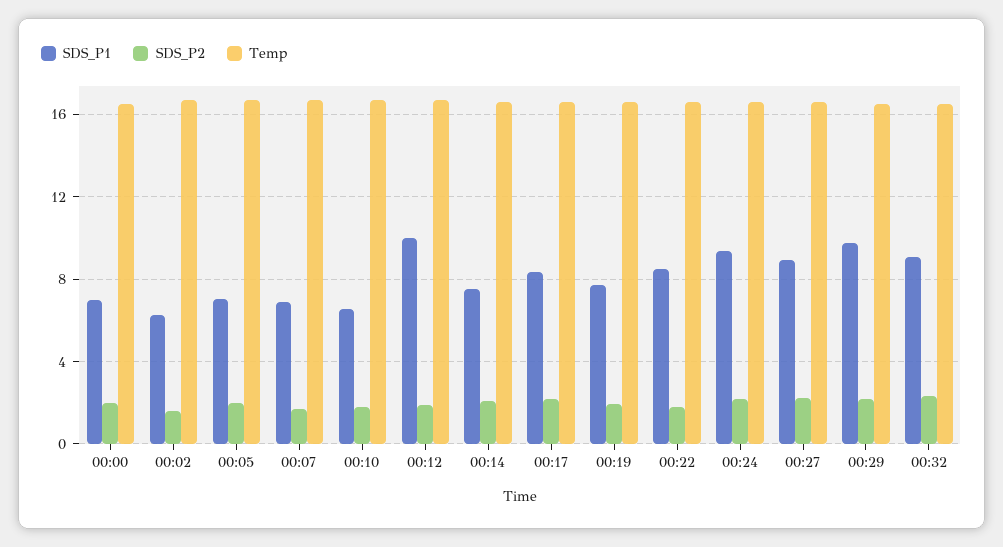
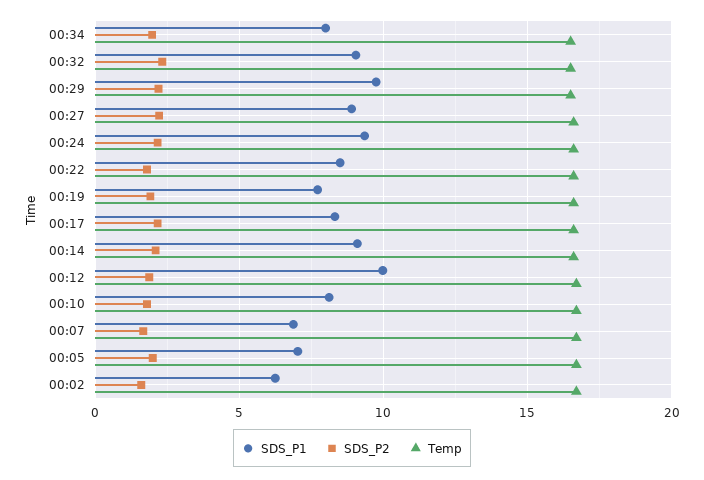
SDS_P1, 00:00: 7 -> none
SDS_P2, 00:00: 2 -> none
Temp, 00:00: 16.5 -> none
SDS_P1, 00:10: 6.5 -> 8
SDS_P1, 00:14: 7.5 -> 9
SDS_P1, 00:34: none -> 8
SDS_P2, 00:34: none -> 2
Temp, 00:34: none -> 16.5

